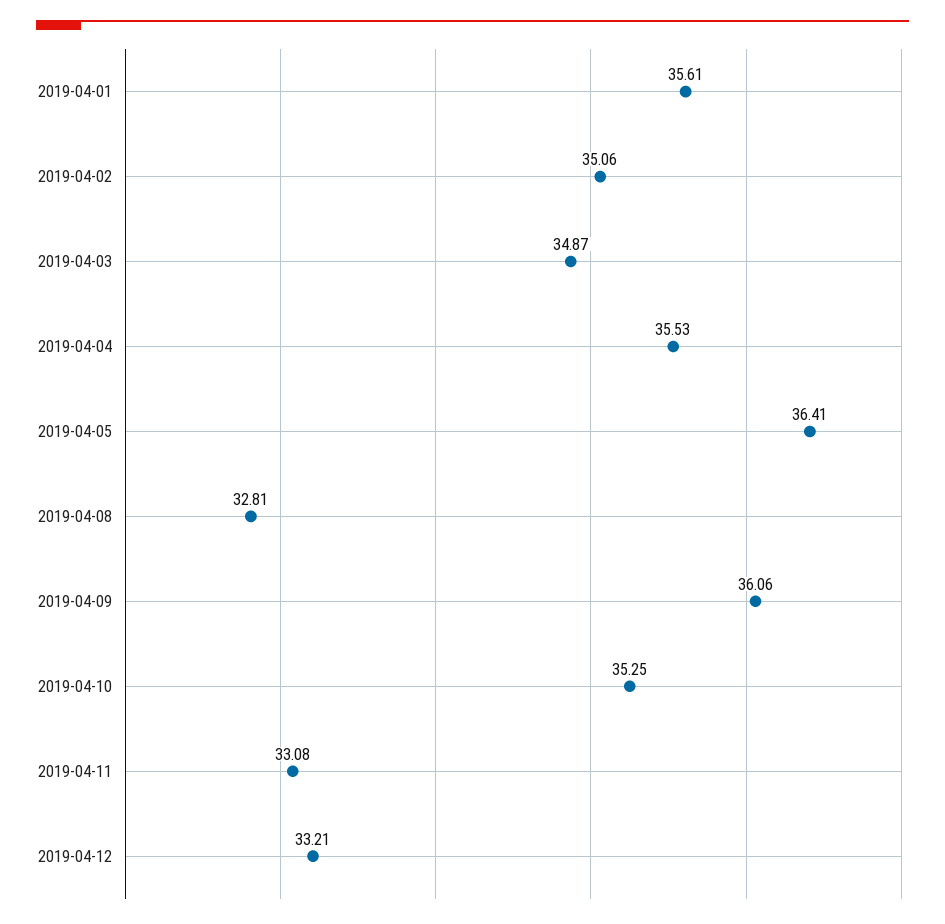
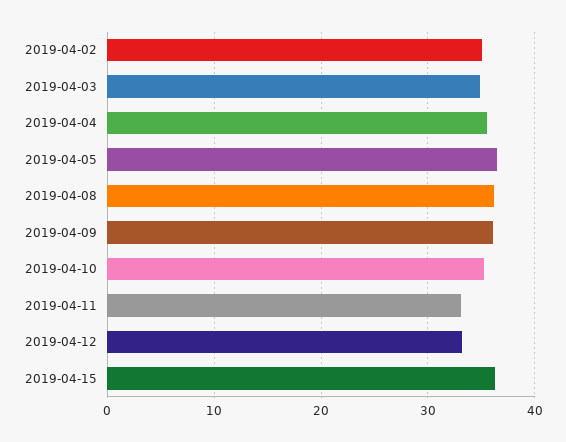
2019-04-01: 35.61 -> none
2019-04-08: 32.81 -> 36
2019-04-15: none -> 36

